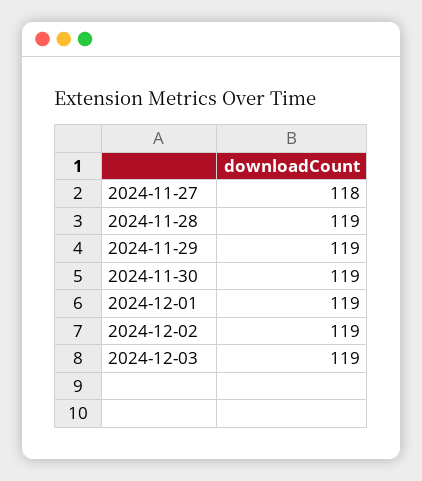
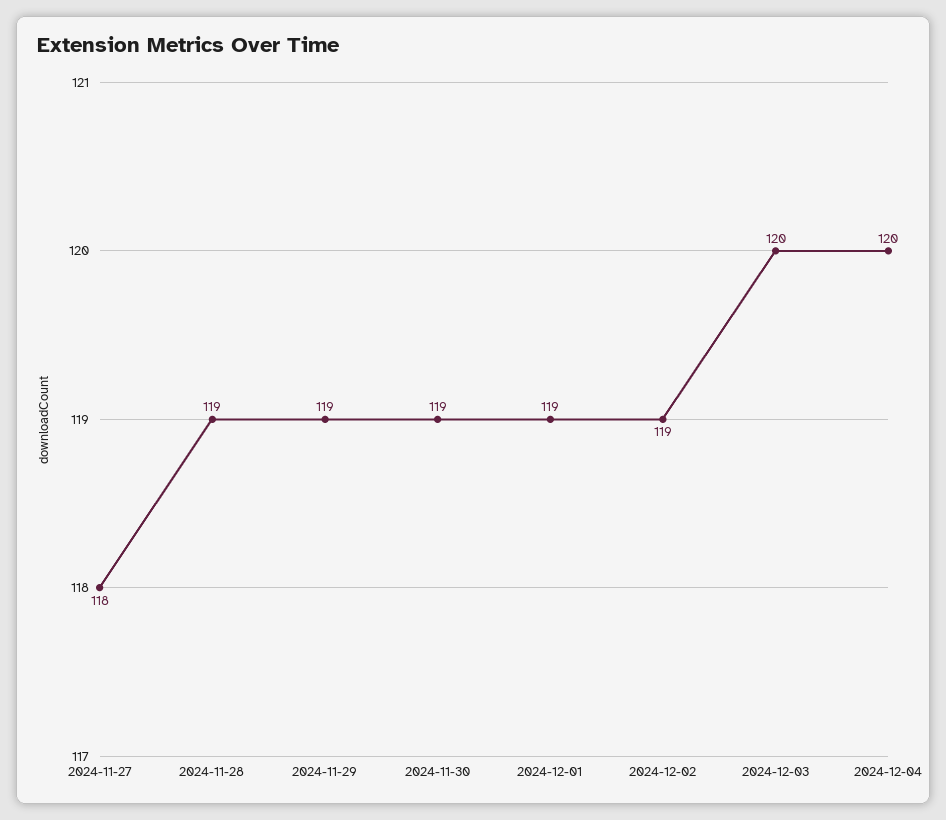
2024-12-03: 119 -> 120
2024-12-04: none -> 120

